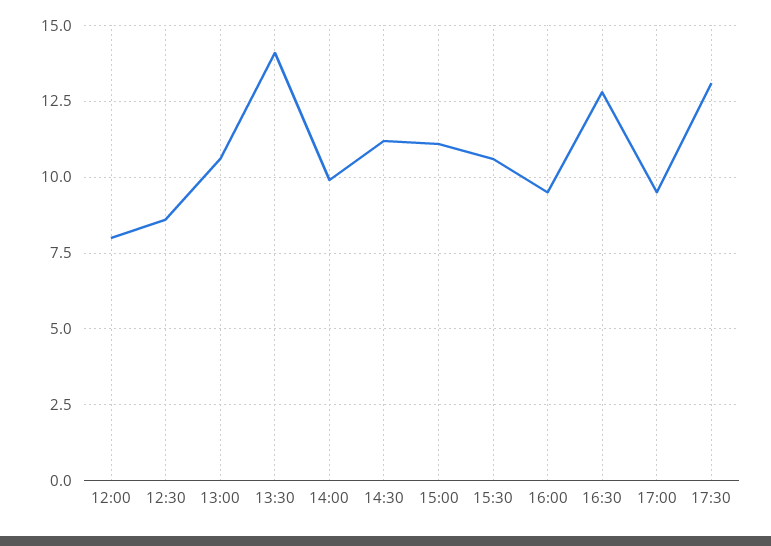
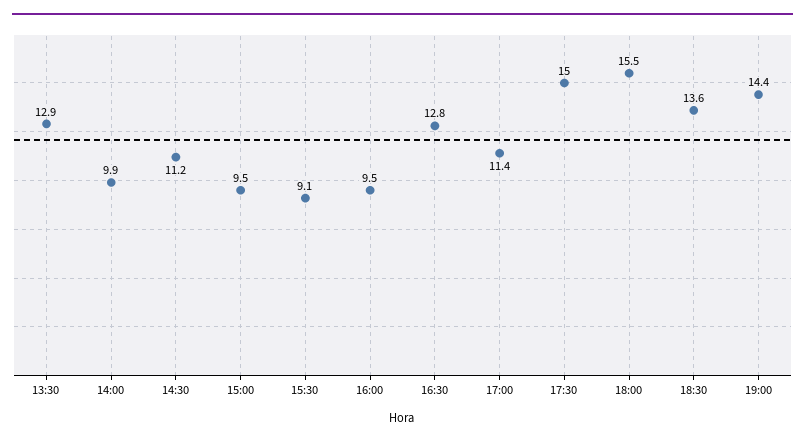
12:00: 8 -> none
12:30: 8.5 -> none
13:00: 10.5 -> none
13:30: 14 -> 12.9
15:00: 11 -> 9.5
15:30: 10.5 -> 9.1
17:00: 9.5 -> 11.4
17:30: 13 -> 15
18:00: none -> 15.5
18:30: none -> 13.6
19:00: none -> 14.4

